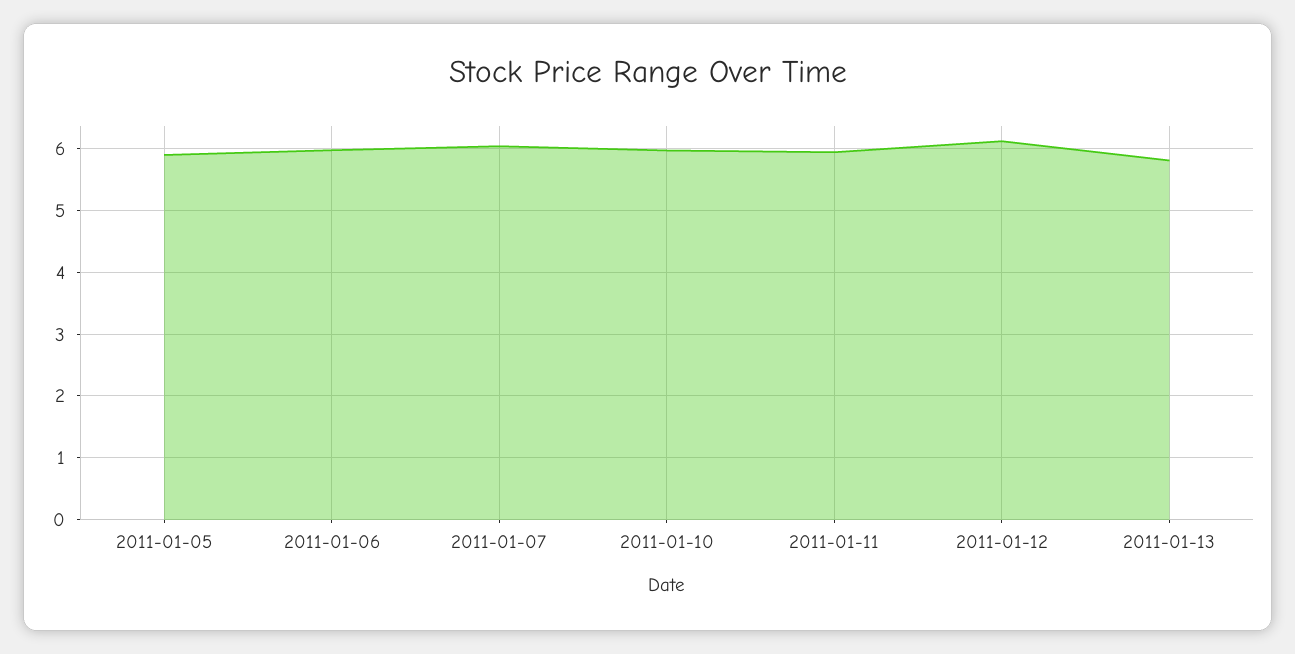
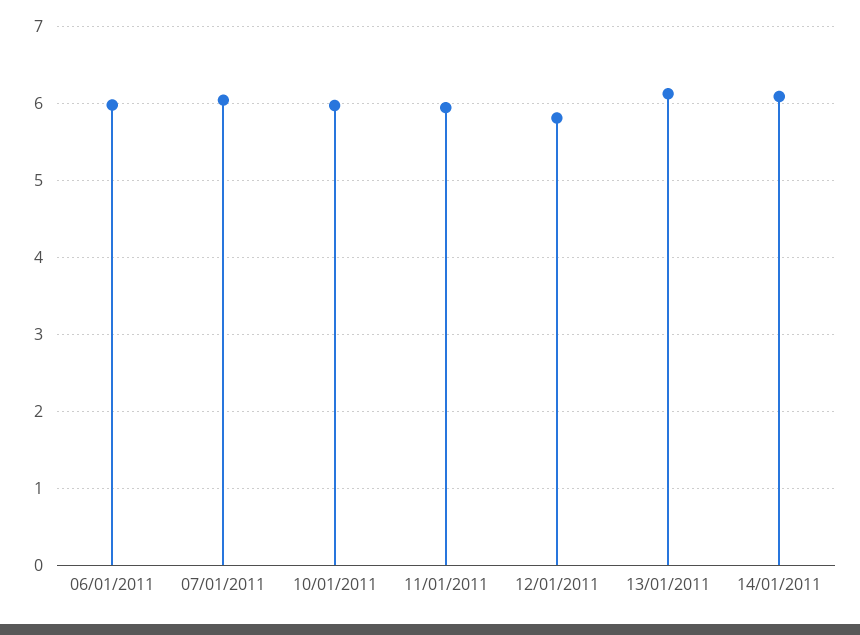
2011-01-05: 5.9 -> none
2011-01-12: 6.1 -> 5.8
2011-01-13: 5.8 -> 6.1
14/01/2011: none -> 6.1

